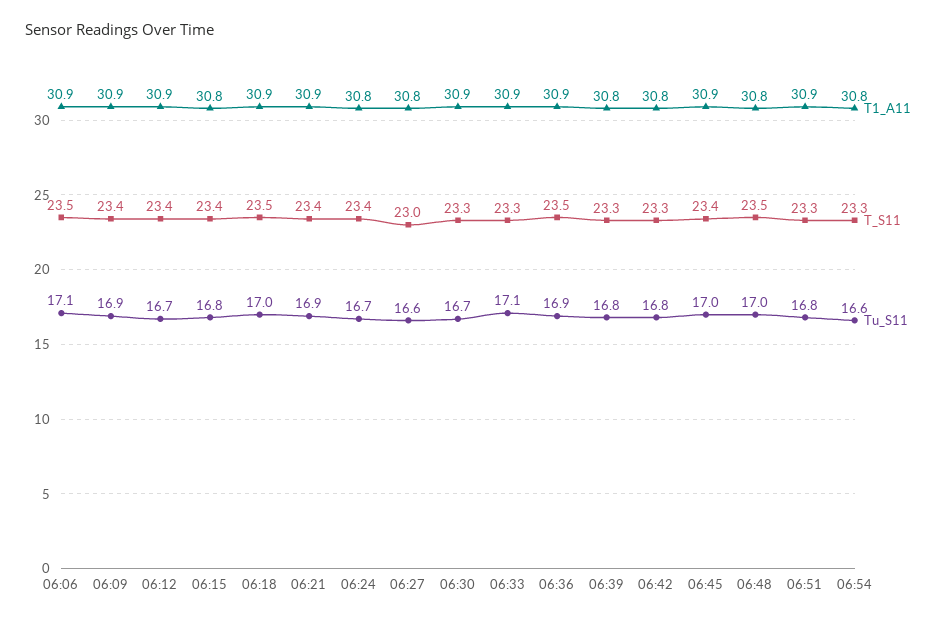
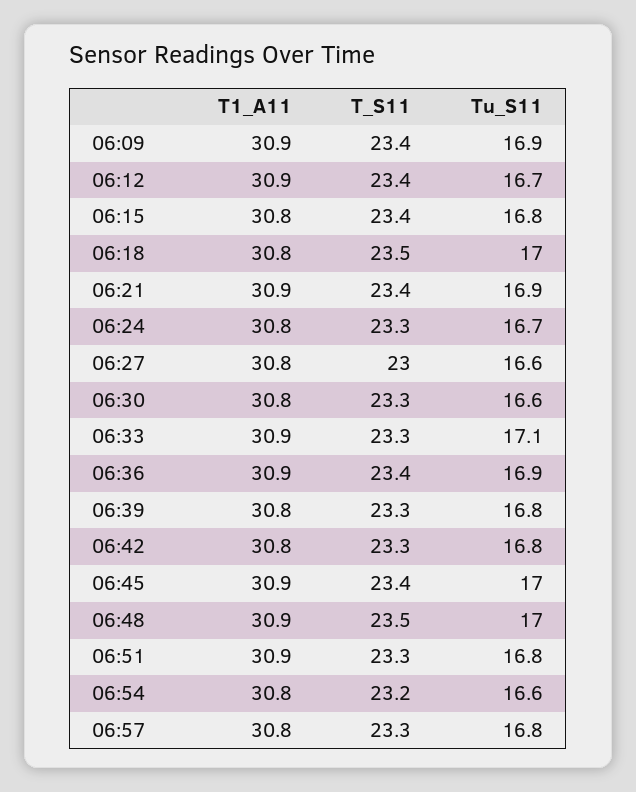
T1_A11, 06:06: 30.9 -> none
T_S11, 06:06: 23.5 -> none
Tu_S11, 06:06: 17.1 -> none
T1_A11, 06:18: 30.9 -> 30.8
T_S11, 06:24: 23.4 -> 23.3
T1_A11, 06:30: 30.9 -> 30.8
Tu_S11, 06:30: 16.7 -> 16.6
T_S11, 06:36: 23.5 -> 23.4
T1_A11, 06:48: 30.8 -> 30.9
T_S11, 06:54: 23.3 -> 23.2
T1_A11, 06:57: none -> 30.8
T_S11, 06:57: none -> 23.3
Tu_S11, 06:57: none -> 16.8

